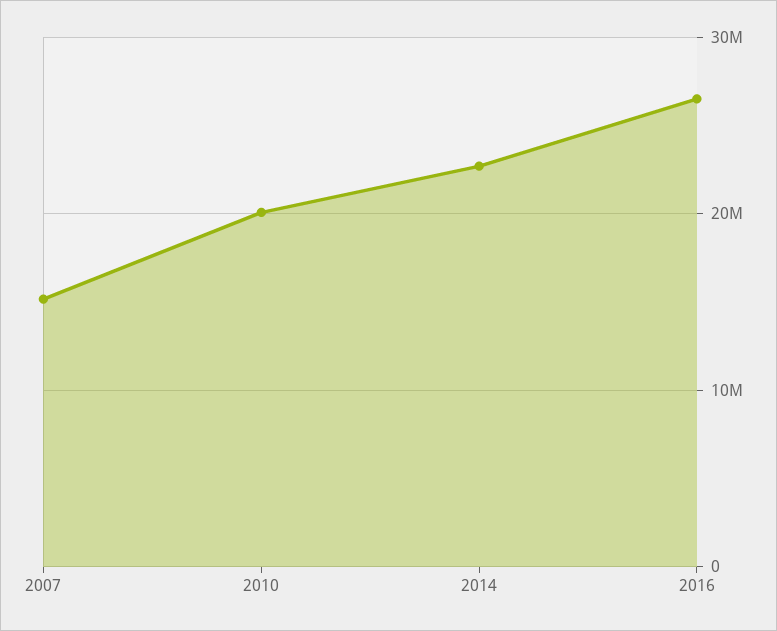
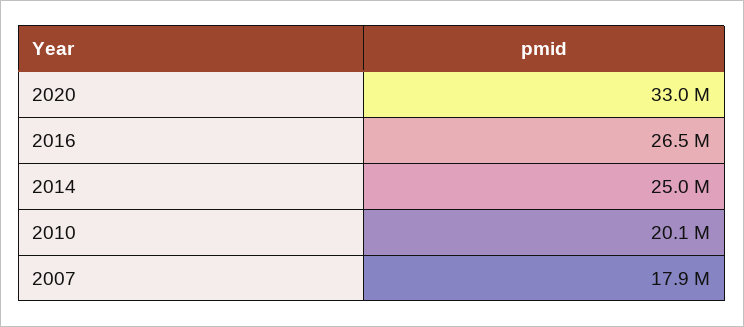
2007: 15000000 -> 17900000
2014: 23000000 -> 25000000
2020: none -> 33000000

